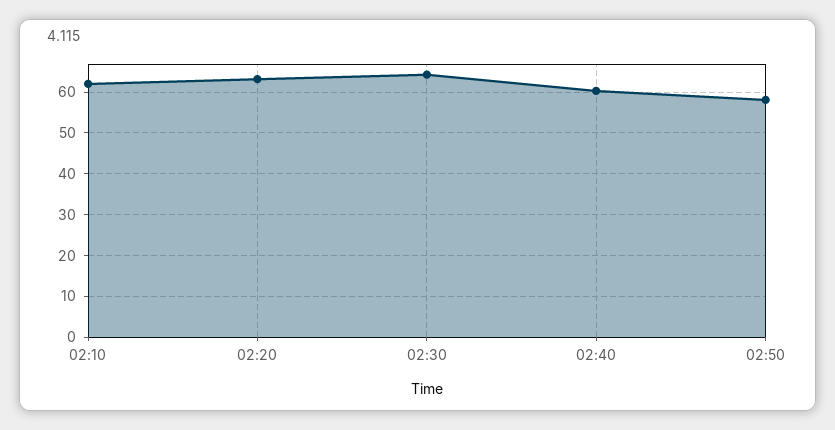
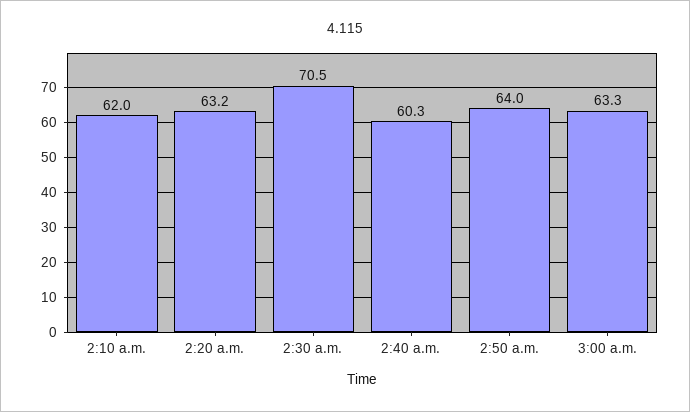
02:30: 64 -> 70.5
02:50: 58 -> 64
3:00 a.m.: none -> 63.3

